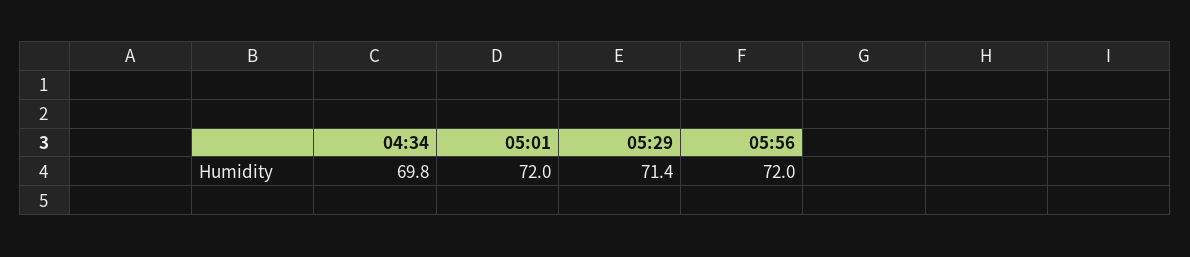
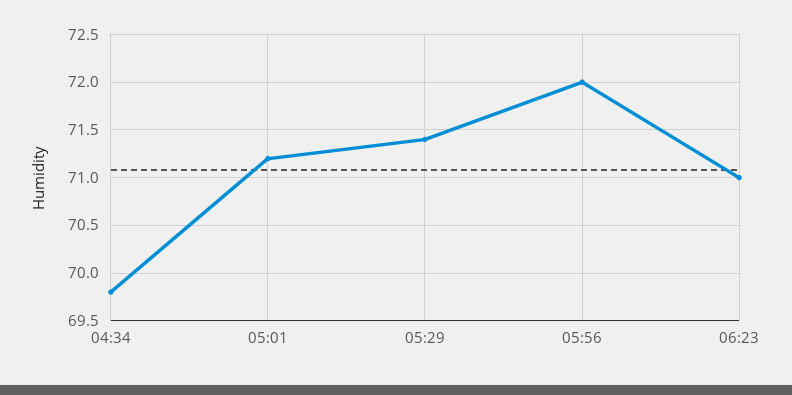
05:01: 72 -> 71.2
06:23: none -> 71

